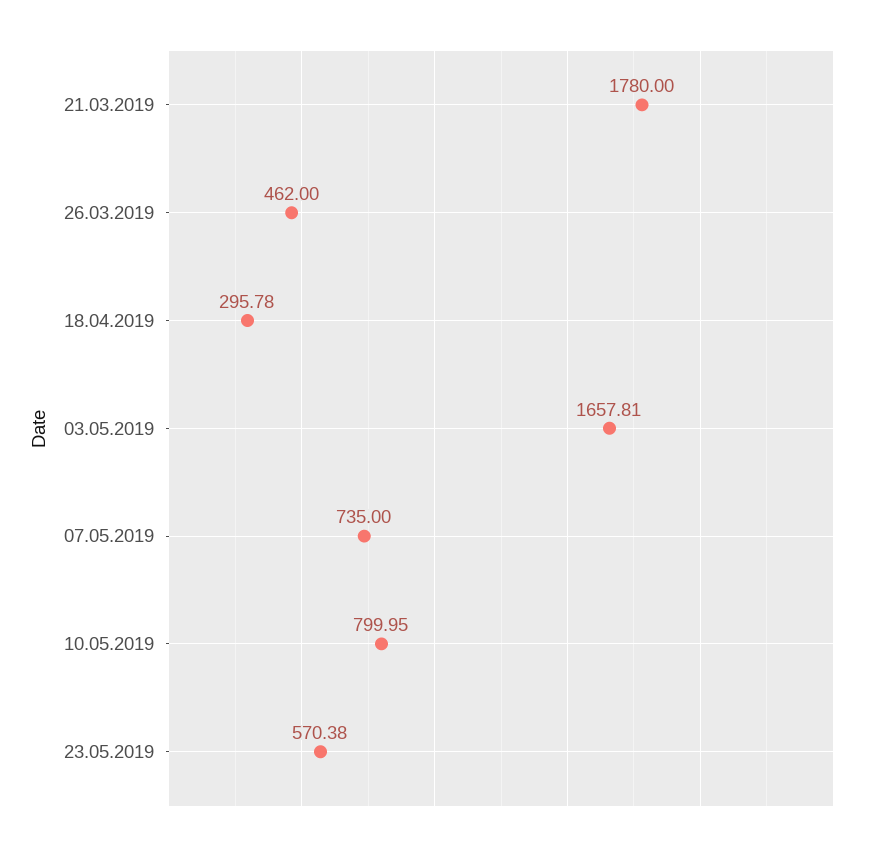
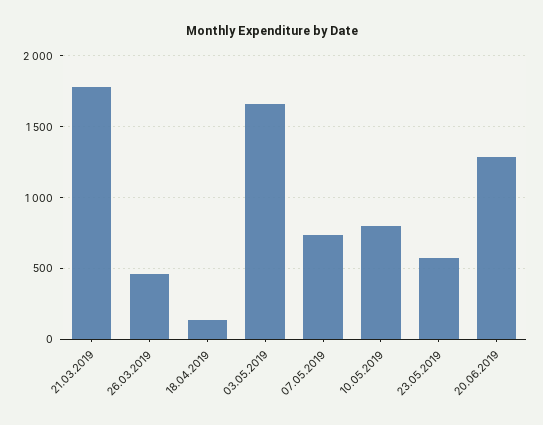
18.04.2019: 295.78 -> 150
20.06.2019: none -> 1300

